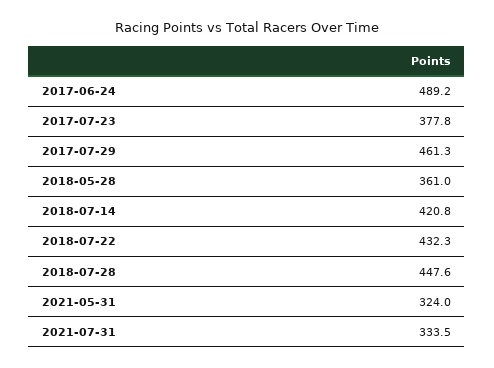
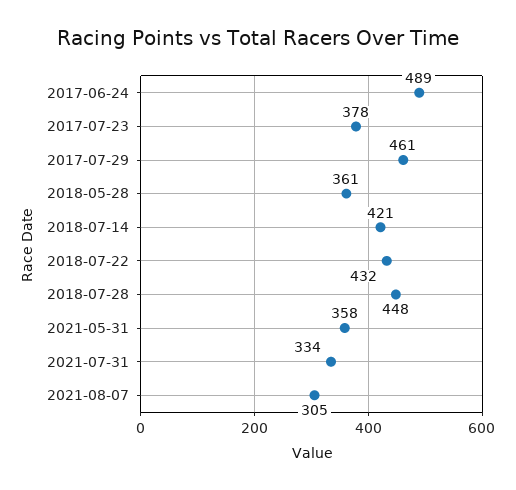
2021-05-31: 324 -> 358
2021-08-07: none -> 305

